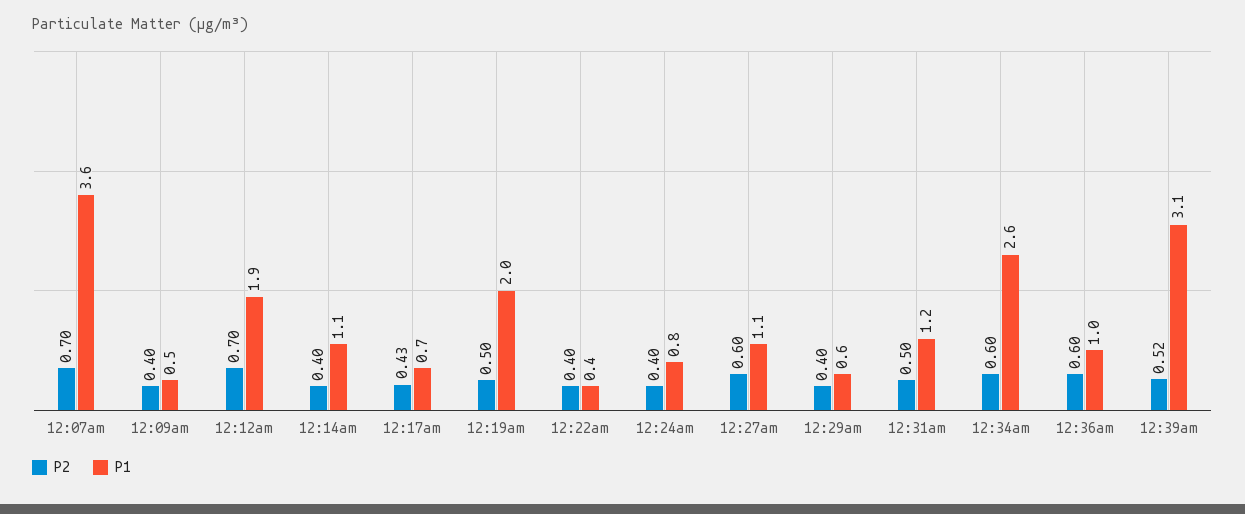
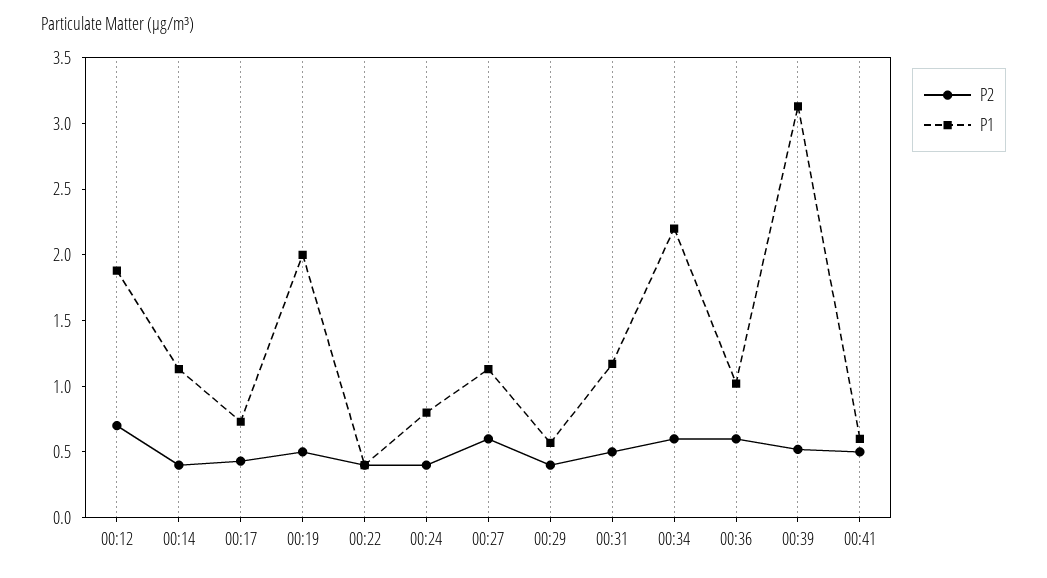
P2, 12:07am: 0.7 -> none
P1, 12:07am: 3.6 -> none
P2, 12:09am: 0.4 -> none
P1, 12:09am: 0.5 -> none
P1, 12:34am: 2.6 -> 2.2
P2, 00:41: none -> 0.5
P1, 00:41: none -> 0.6

